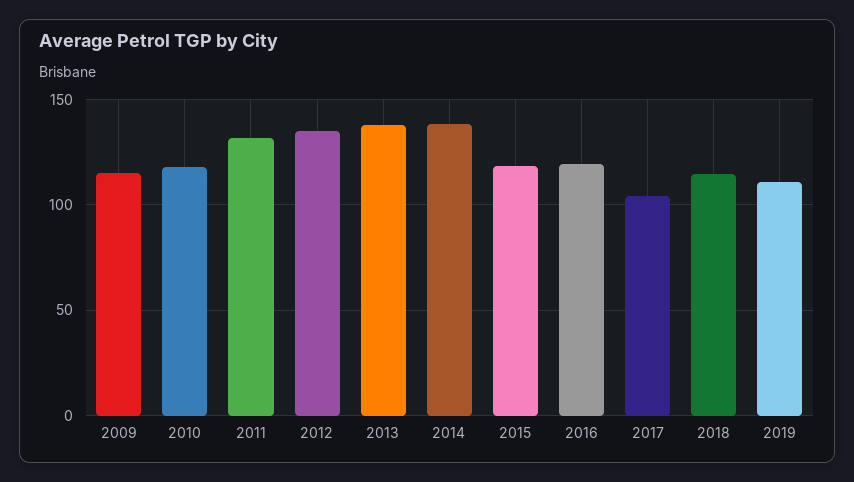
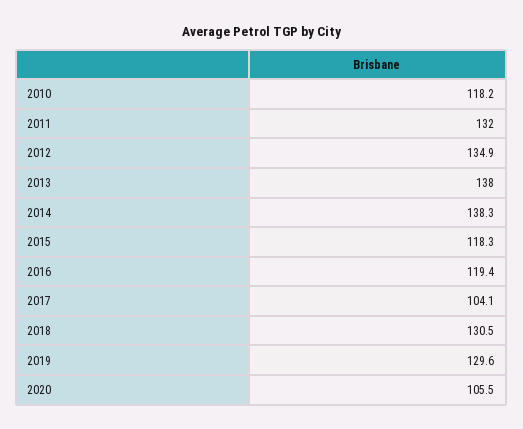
2009: 115 -> none
2018: 115 -> 130.5
2019: 110 -> 129.6
2020: none -> 105.5

